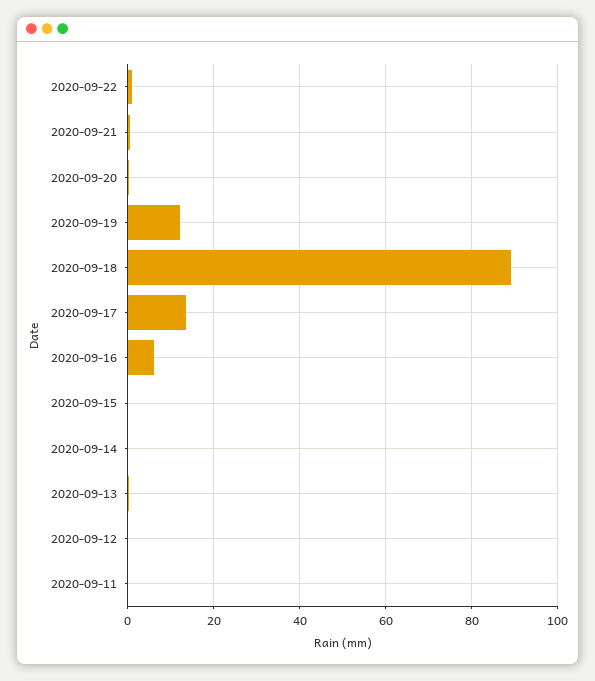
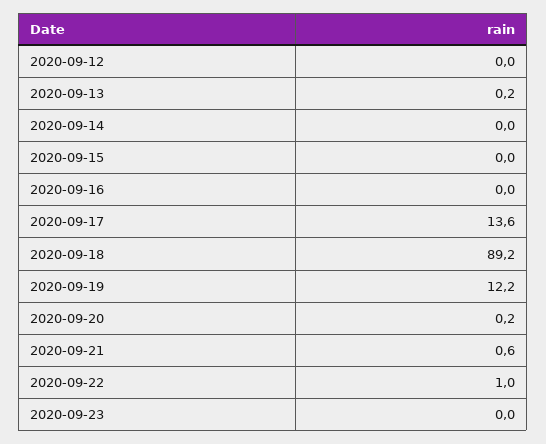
2020-09-16: 6 -> 0
2020-09-11: 0 -> none
2020-09-23: none -> 0

